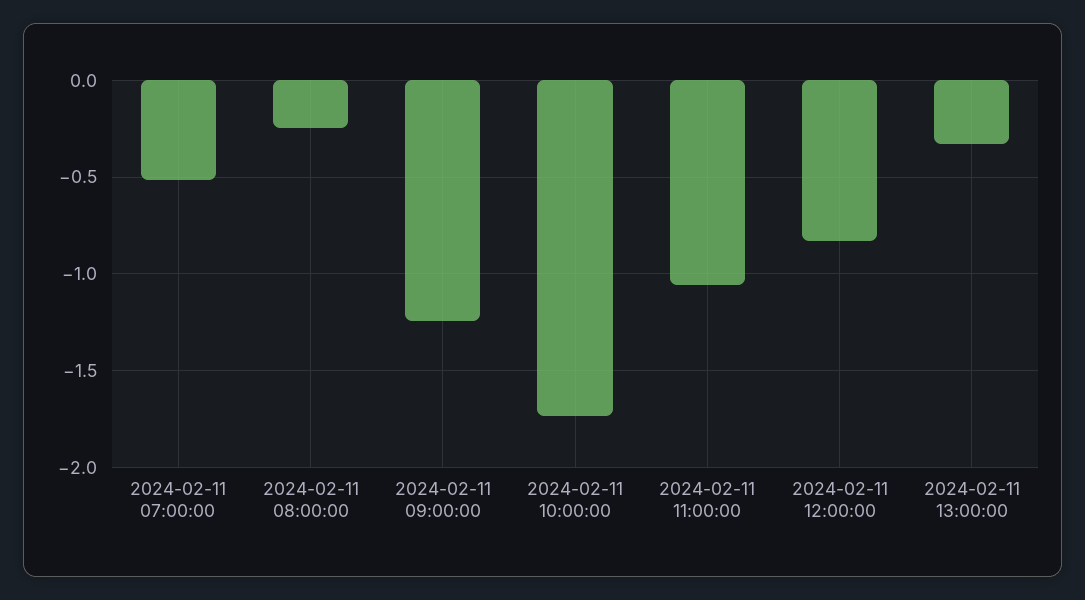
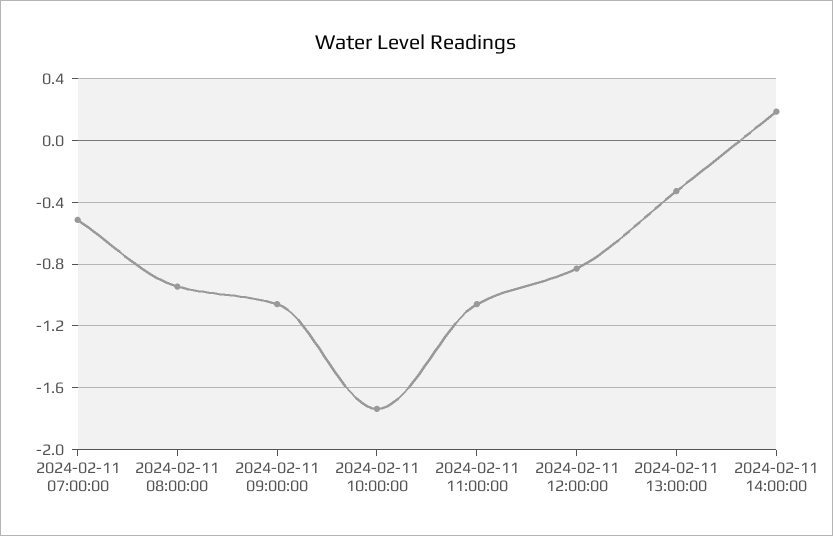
2024-02-11 08:00:00: -0.25 -> -0.95
2024-02-11 09:00:00: -1.25 -> -1.05
2024-02-11 14:00:00: none -> 0.2

